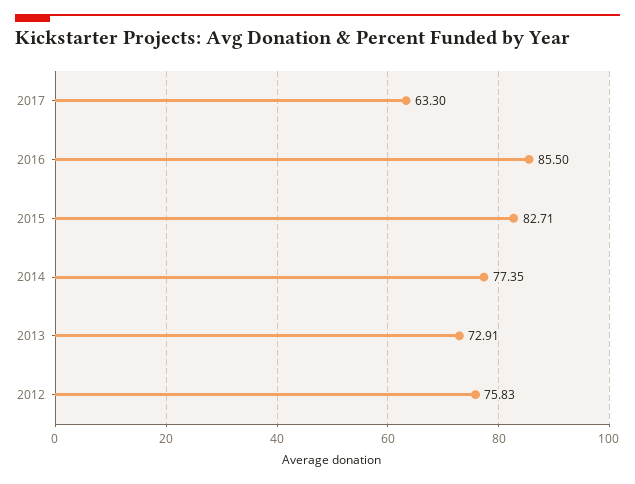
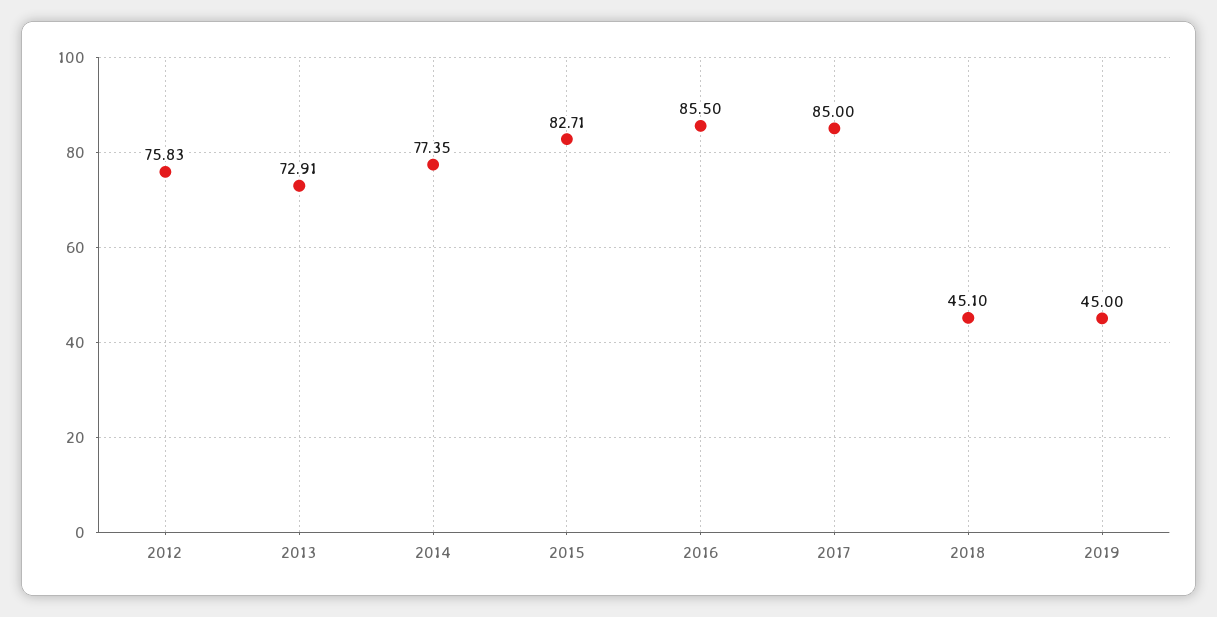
2017: 63.3 -> 85
2018: none -> 45.1
2019: none -> 45

